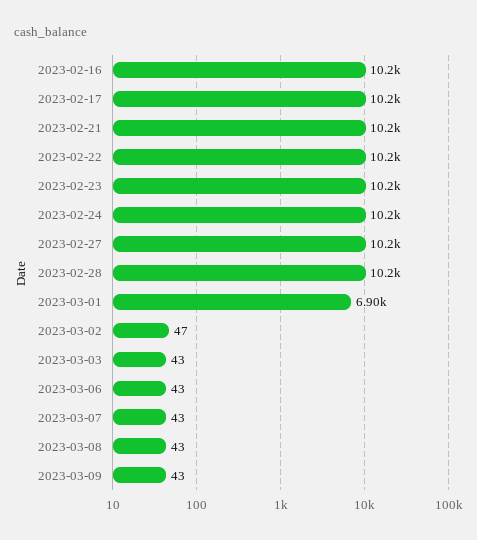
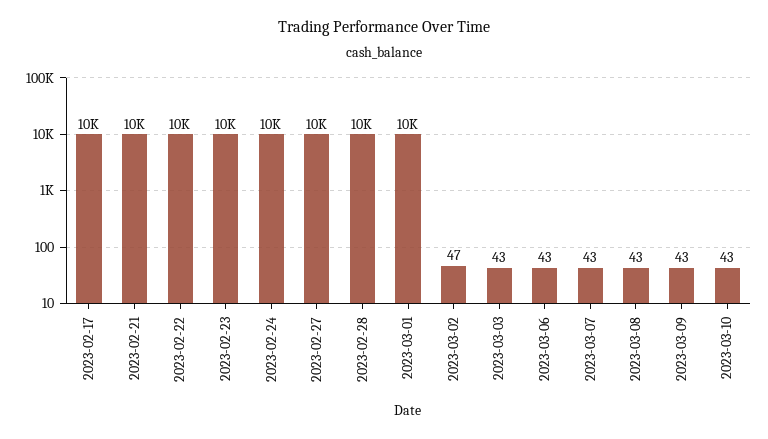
2023-02-16: 10200 -> none
2023-03-01: 6900 -> 10000
2023-03-10: none -> 43

